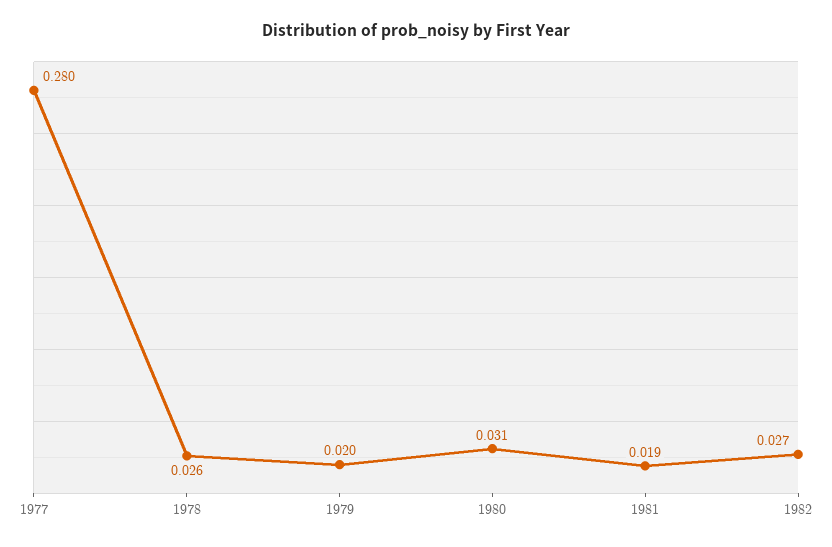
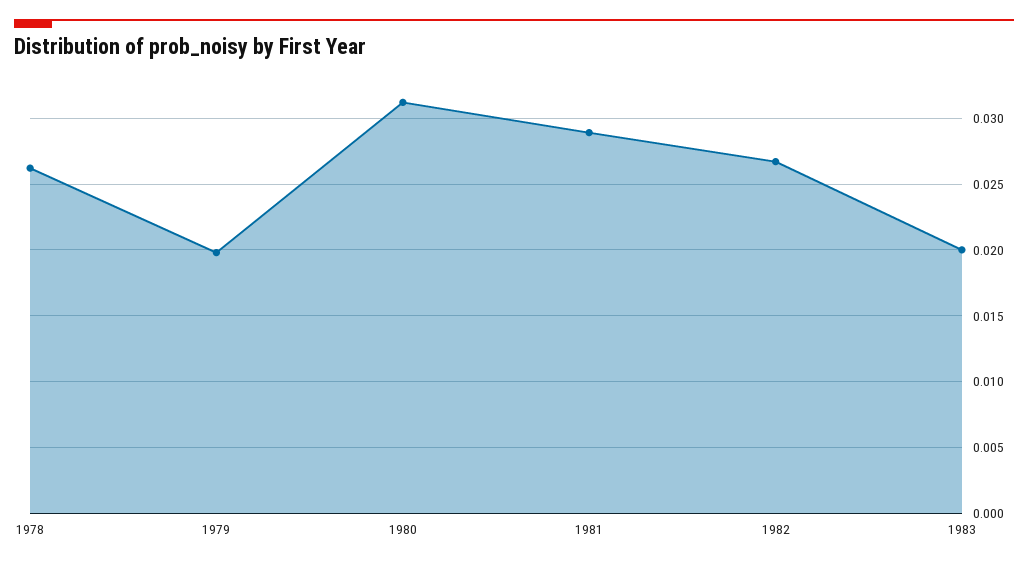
1977: 0.28 -> none
1981: 0.019 -> 0.029
1983: none -> 0.02

